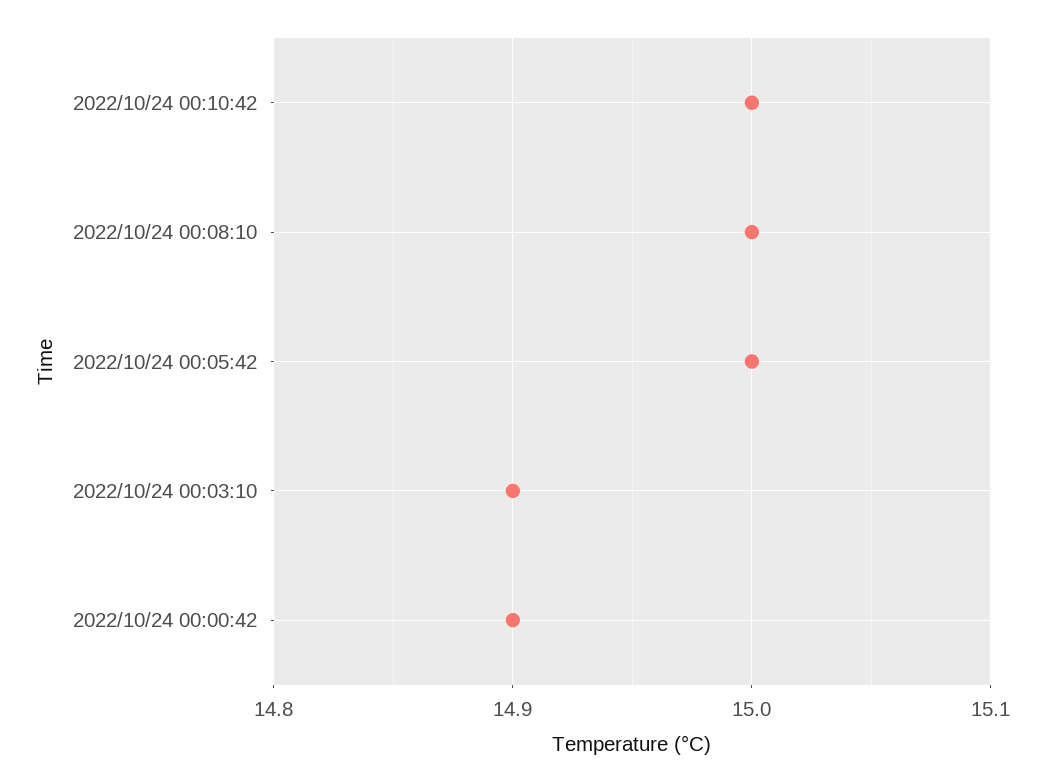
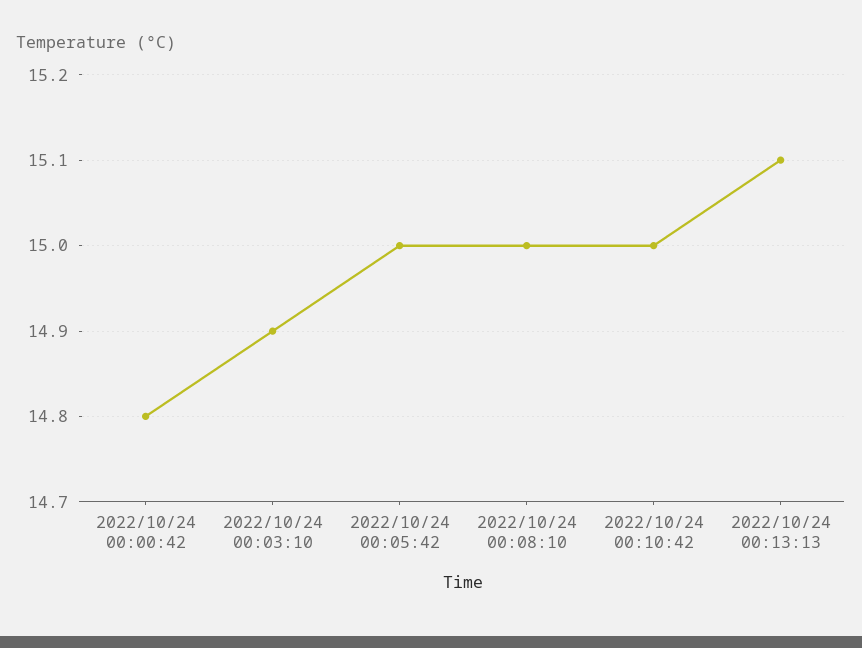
2022/10/24 00:00:42: 14.9 -> 14.8
2022/10/24 00:13:13: none -> 15.1

